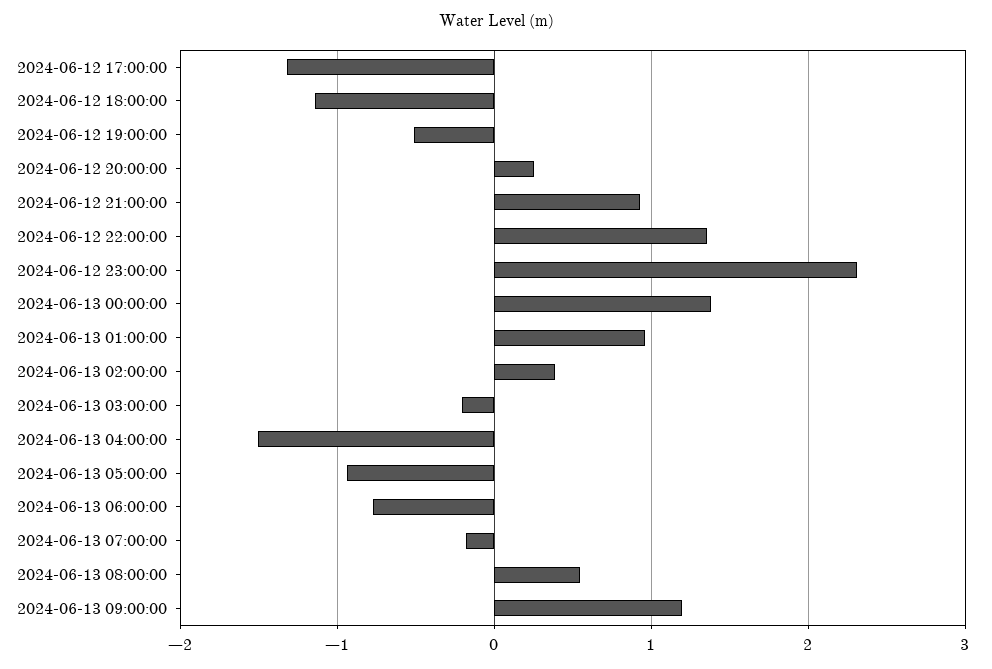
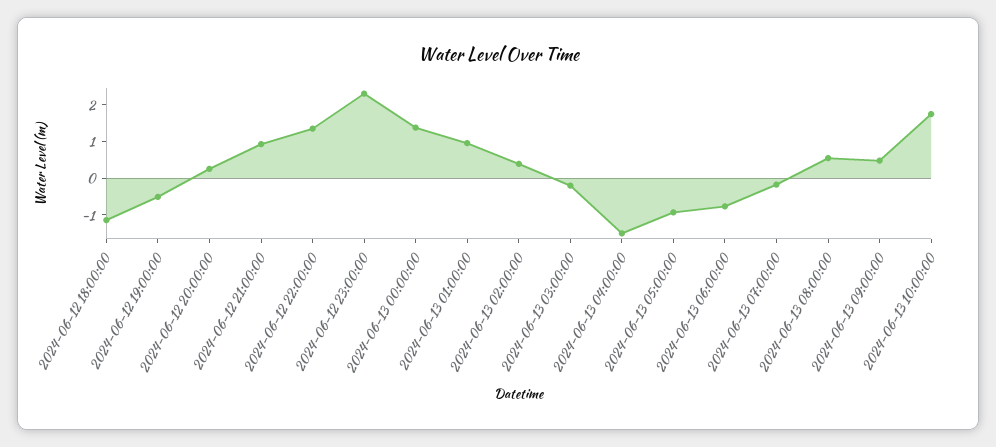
2024-06-12 17:00:00: -1.3 -> none
2024-06-13 09:00:00: 1.2 -> 0.5
2024-06-13 10:00:00: none -> 1.75

